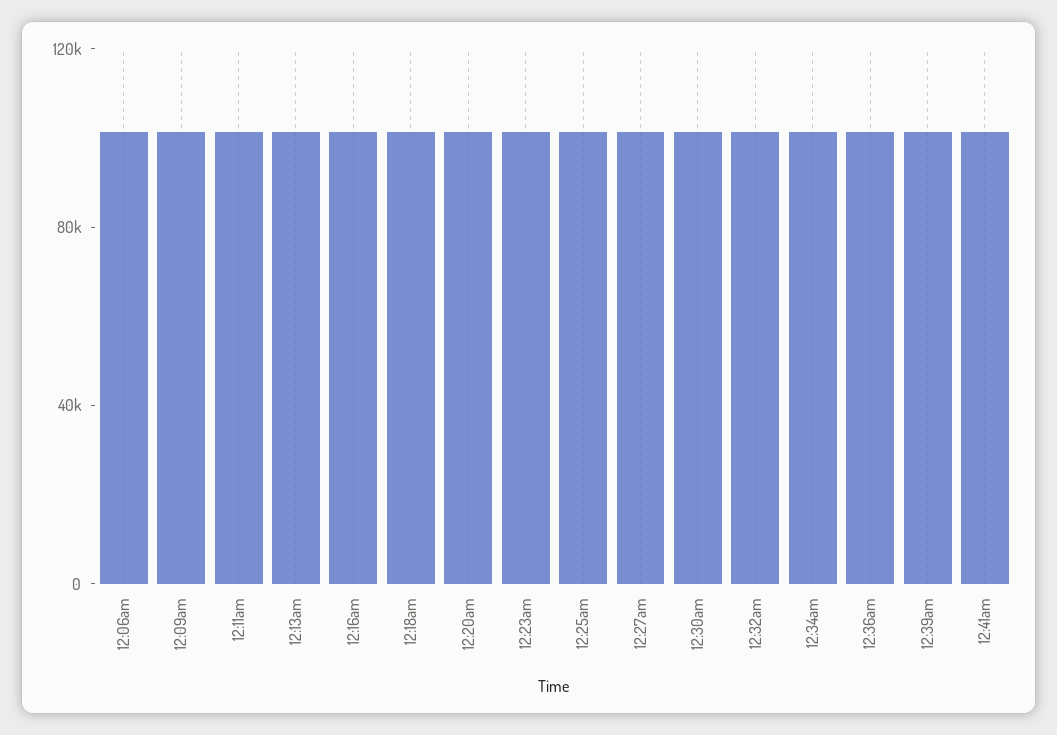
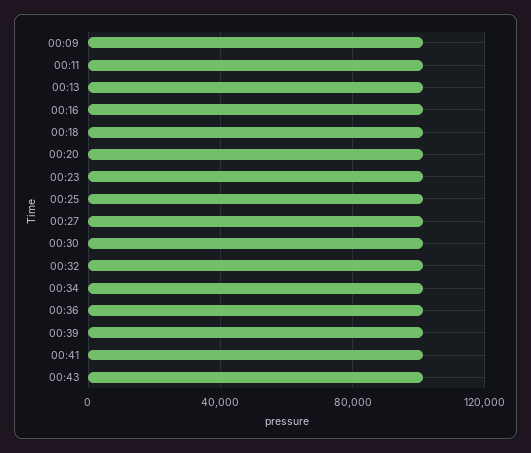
12:06am: 100000 -> none
00:43: none -> 100000

